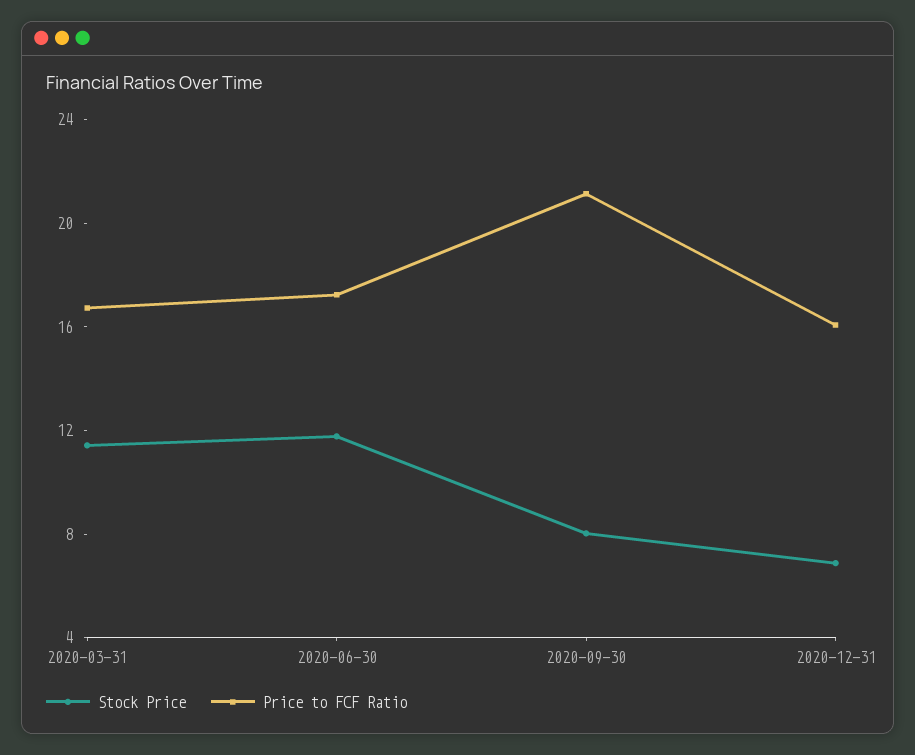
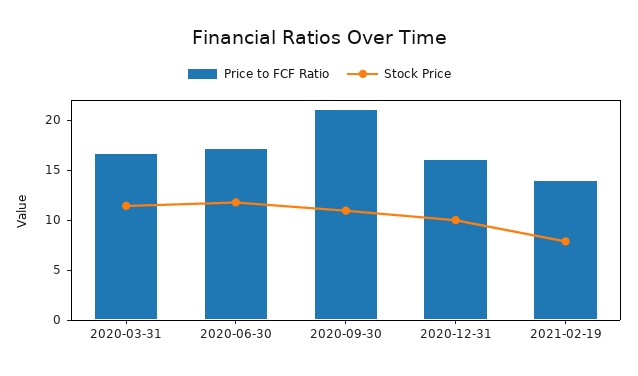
Stock Price, 2020-09-30: 8 -> 11
Stock Price, 2020-12-31: 7 -> 10
Price to FCF Ratio, 2021-02-19: none -> 14
Stock Price, 2021-02-19: none -> 8

